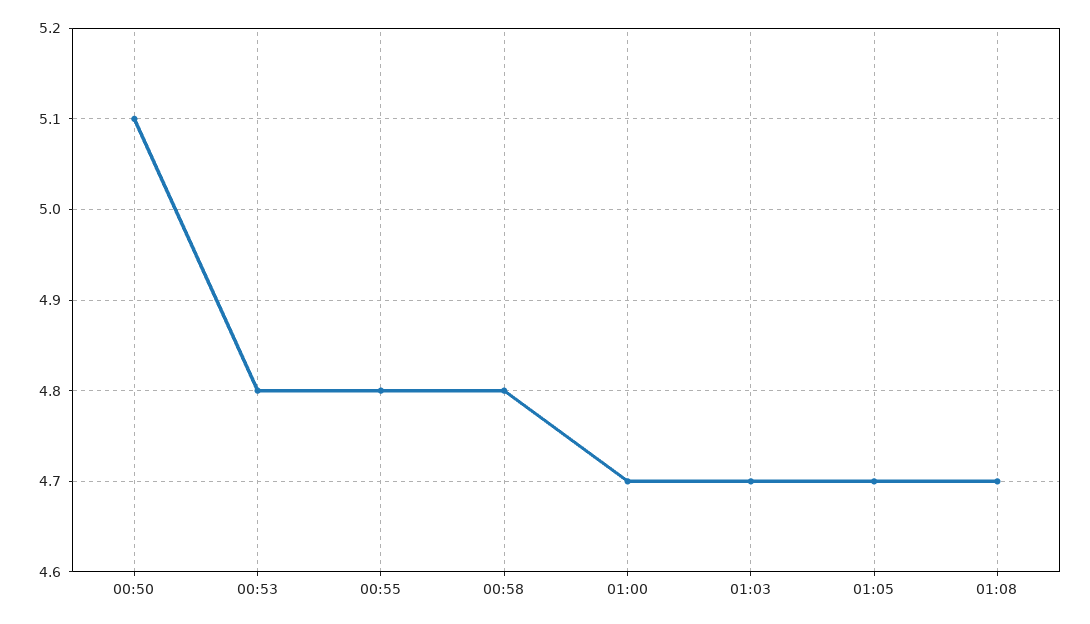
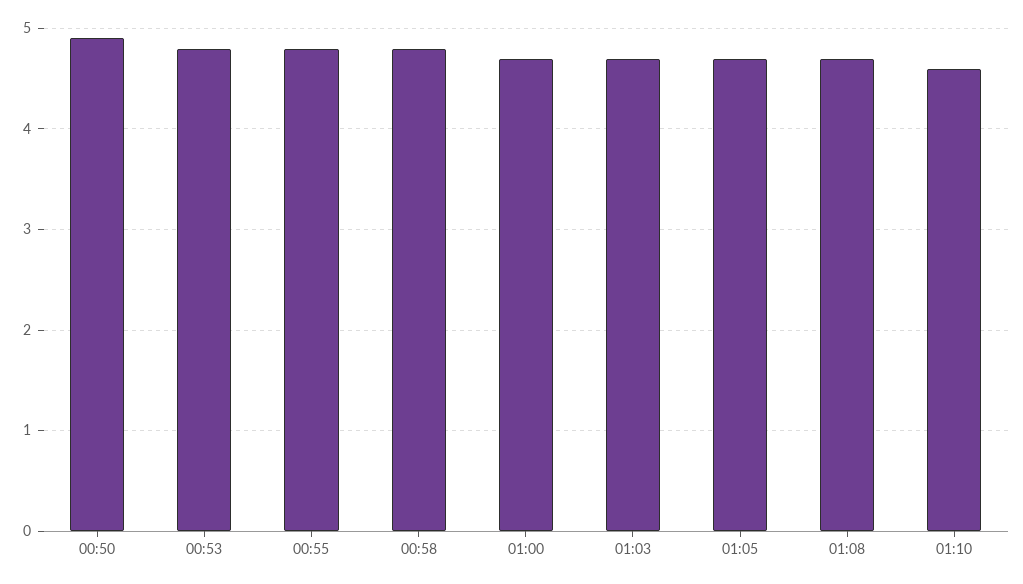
00:50: 5.1 -> 4.9
01:10: none -> 4.6

